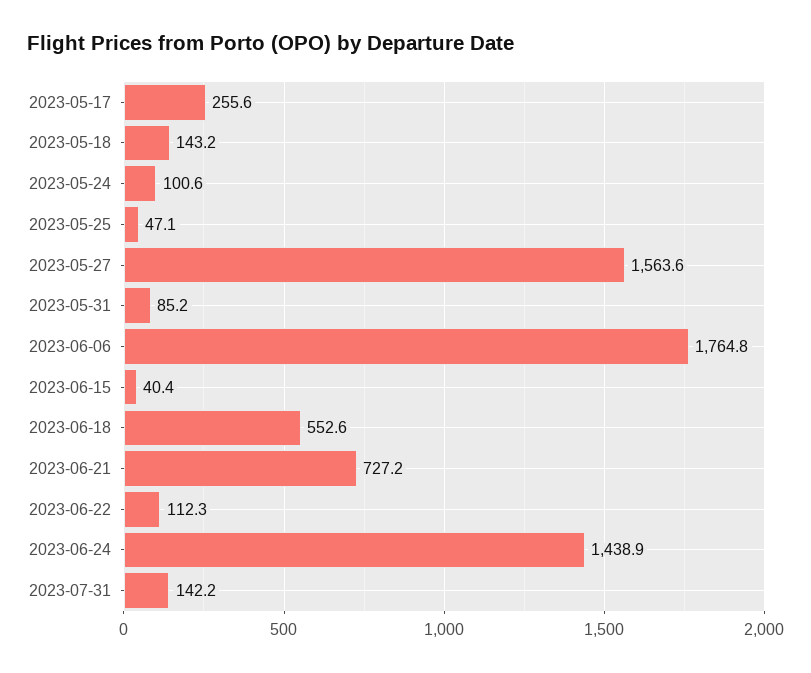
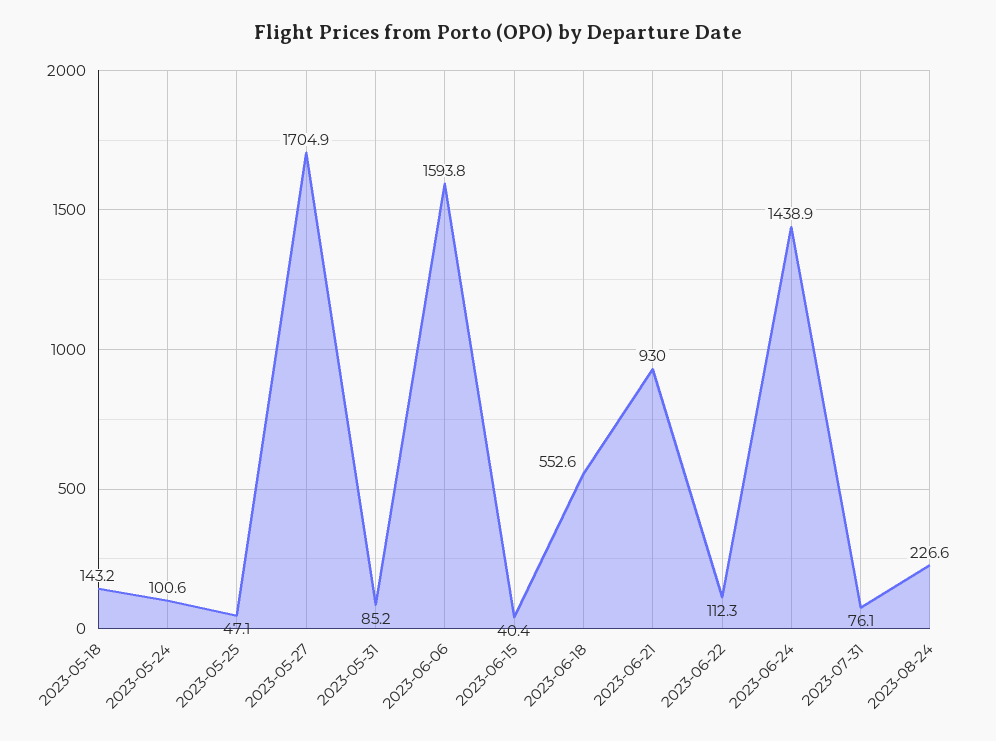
2023-05-17: 255.6 -> none
2023-05-27: 1563.6 -> 1704.9
2023-06-06: 1764.8 -> 1593.8
2023-06-21: 727.2 -> 930
2023-07-31: 142.2 -> 76.1
2023-08-24: none -> 226.6

